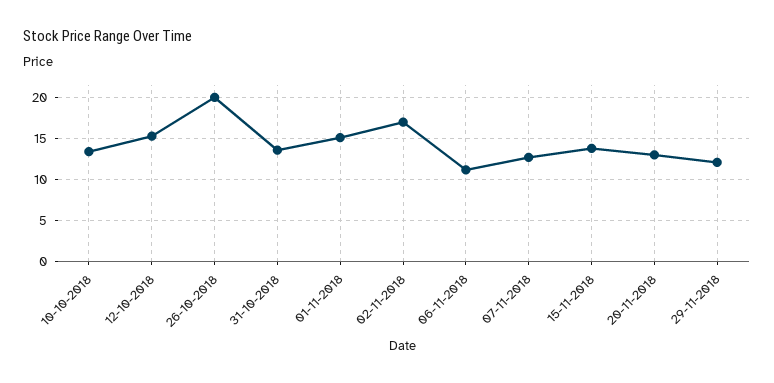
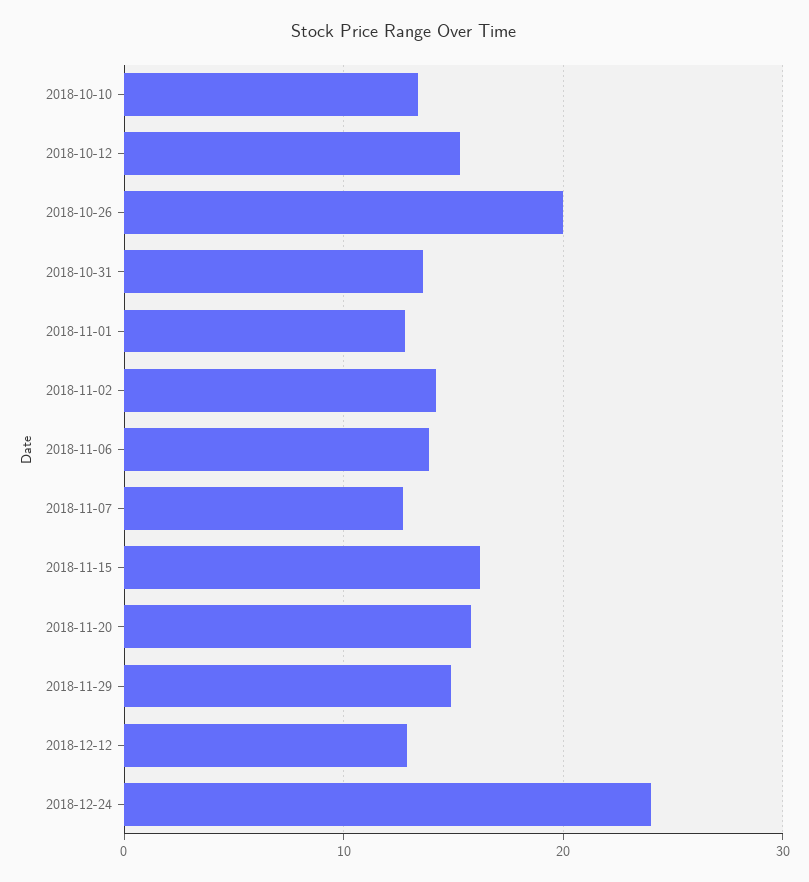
01-11-2018: 15 -> 13
02-11-2018: 17 -> 14
06-11-2018: 11 -> 14
15-11-2018: 14 -> 16
20-11-2018: 13 -> 16
29-11-2018: 12 -> 15
2018-12-12: none -> 13
2018-12-24: none -> 24

